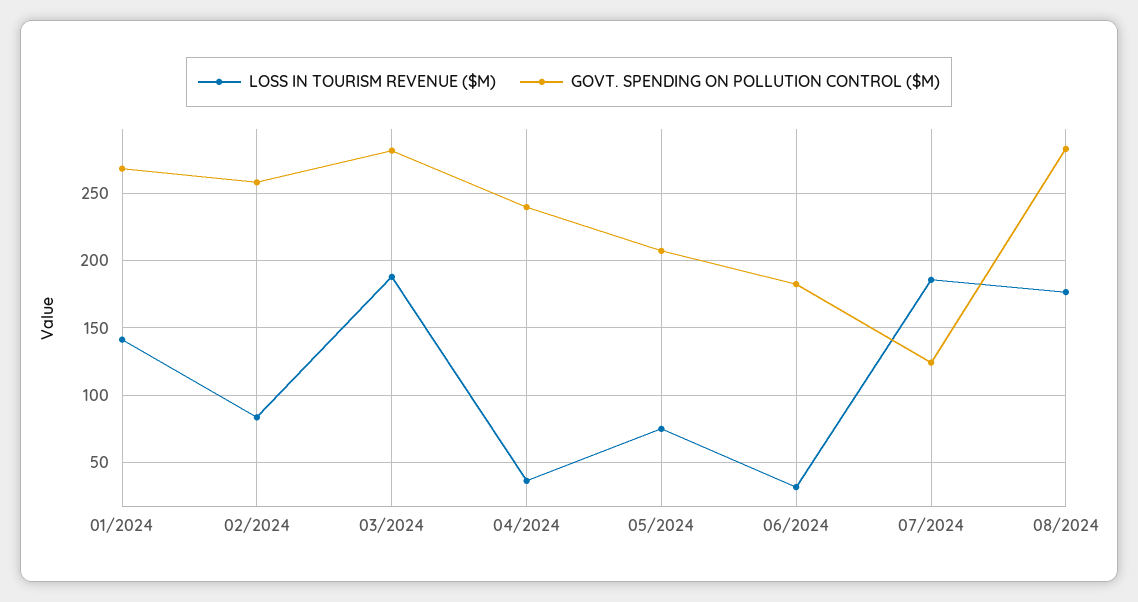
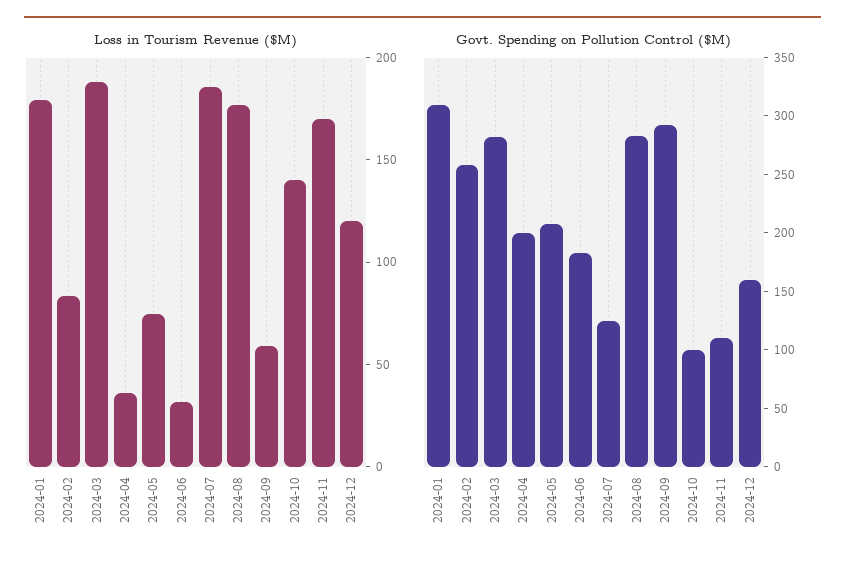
LOSS IN TOURISM REVENUE ($M), 01/2024: 140 -> 180
GOVT. SPENDING ON POLLUTION CONTROL ($M), 01/2024: 270 -> 310
GOVT. SPENDING ON POLLUTION CONTROL ($M), 04/2024: 240 -> 200
LOSS IN TOURISM REVENUE ($M), 2024-09: none -> 60
LOSS IN TOURISM REVENUE ($M), 2024-10: none -> 140
LOSS IN TOURISM REVENUE ($M), 2024-11: none -> 170
LOSS IN TOURISM REVENUE ($M), 2024-12: none -> 120
GOVT. SPENDING ON POLLUTION CONTROL ($M), 2024-09: none -> 290
GOVT. SPENDING ON POLLUTION CONTROL ($M), 2024-10: none -> 100
GOVT. SPENDING ON POLLUTION CONTROL ($M), 2024-11: none -> 110
GOVT. SPENDING ON POLLUTION CONTROL ($M), 2024-12: none -> 160

